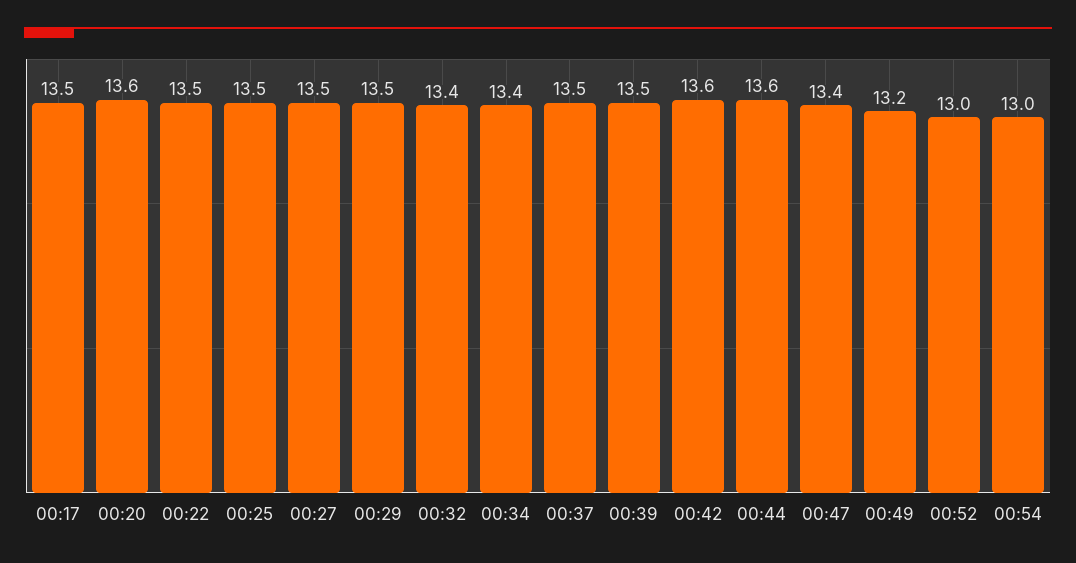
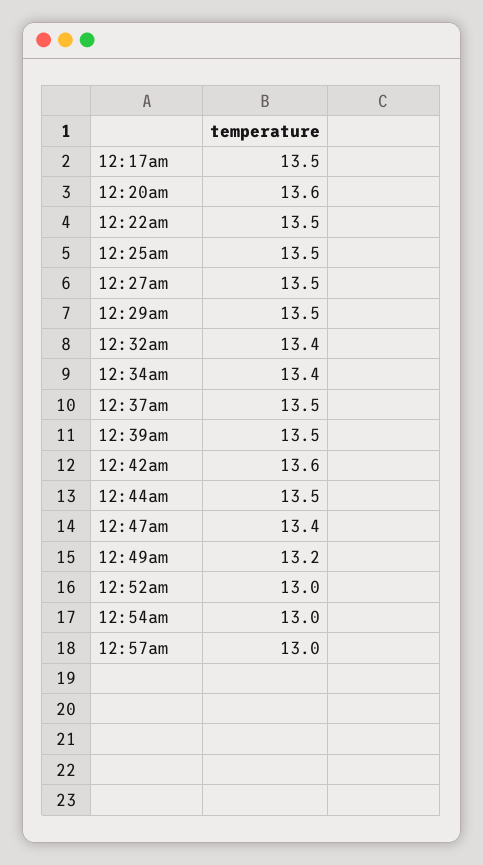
00:44: 13.6 -> 13.5
12:57am: none -> 13

